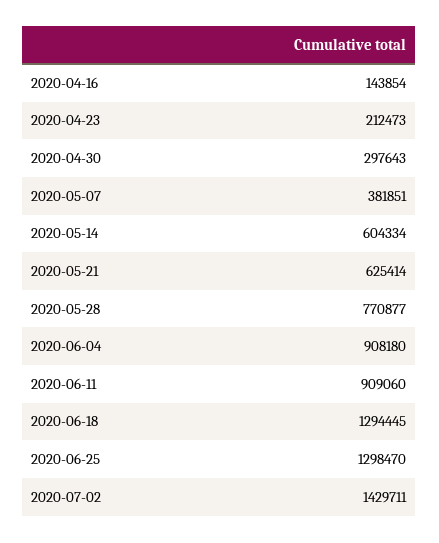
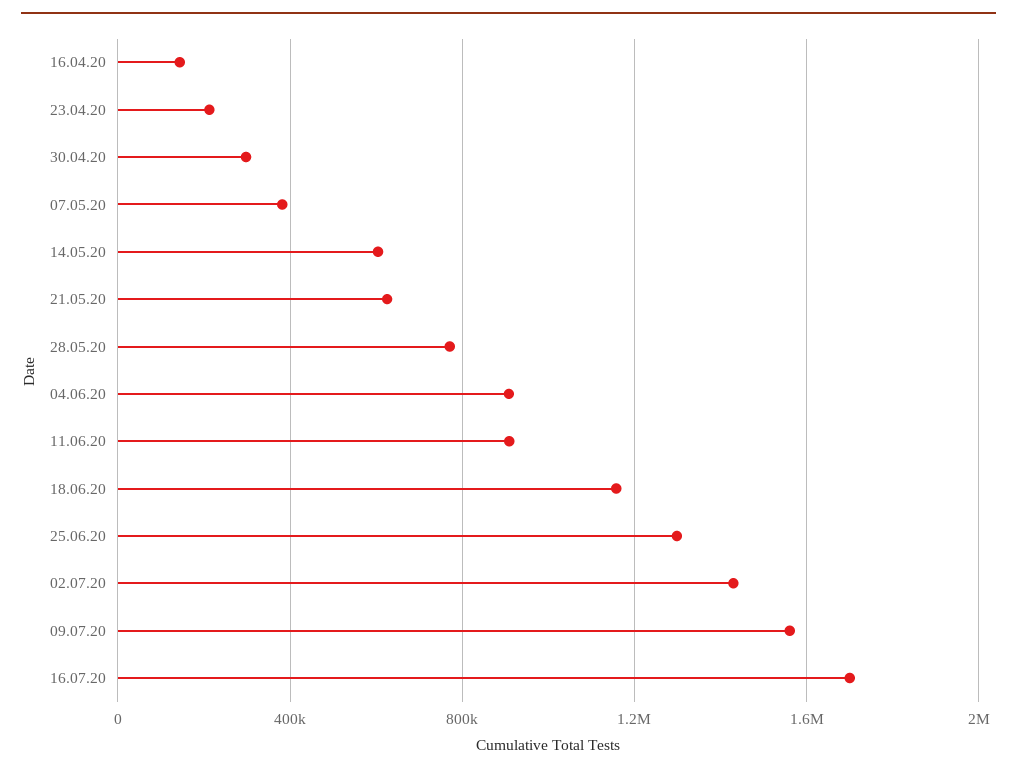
2020-06-18: 1294445 -> 1150000
09.07.20: none -> 1550000
16.07.20: none -> 1700000

